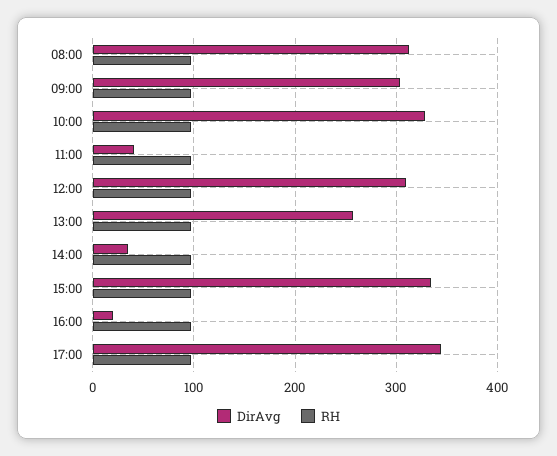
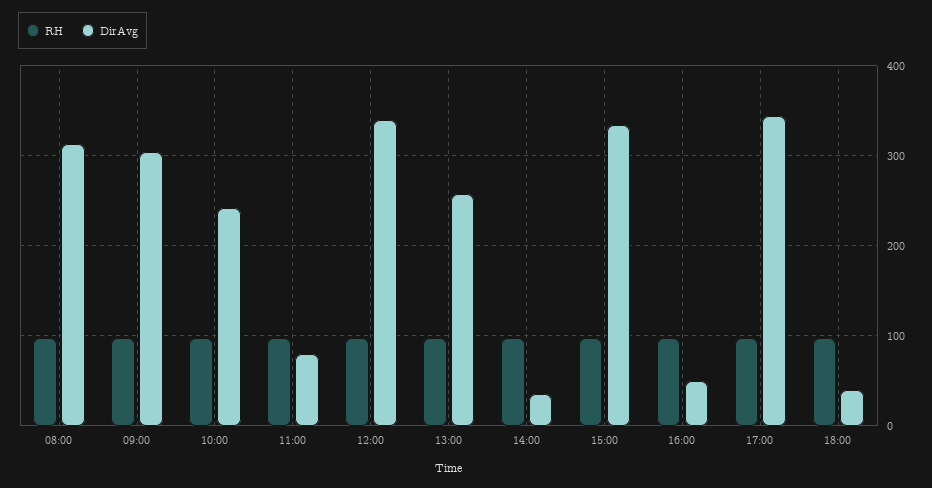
DirAvg, 10:00: 330 -> 240
DirAvg, 11:00: 40 -> 80
DirAvg, 12:00: 310 -> 340
DirAvg, 16:00: 20 -> 50
RH, 18:00: none -> 100
DirAvg, 18:00: none -> 40

